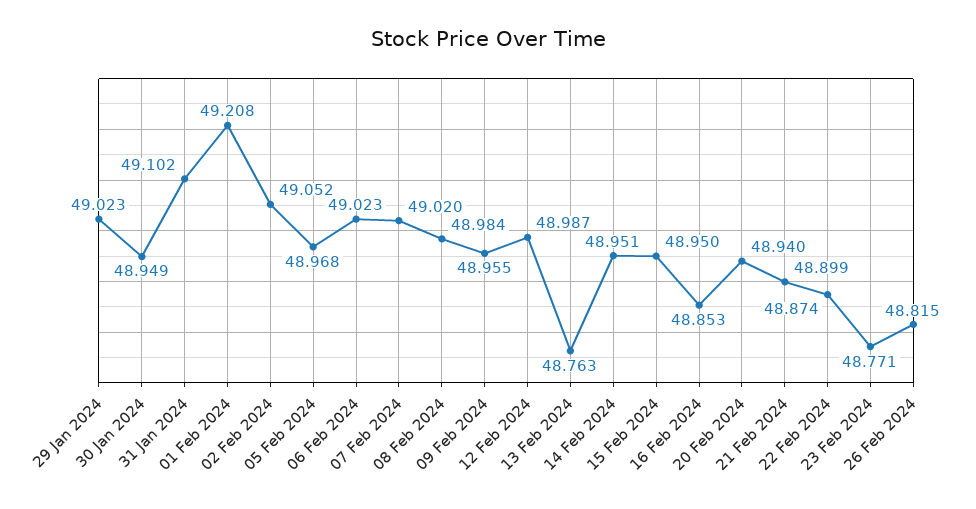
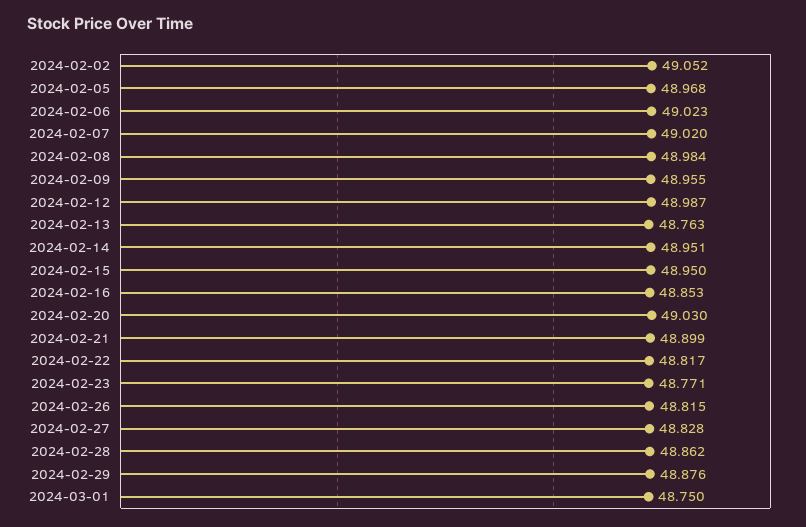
29 Jan 2024: 49.023 -> none
30 Jan 2024: 48.949 -> none
31 Jan 2024: 49.102 -> none
01 Feb 2024: 49.208 -> none
20 Feb 2024: 48.94 -> 49.03
22 Feb 2024: 48.874 -> 48.817
2024-02-27: none -> 48.828
2024-02-28: none -> 48.862
2024-02-29: none -> 48.876
2024-03-01: none -> 48.75

